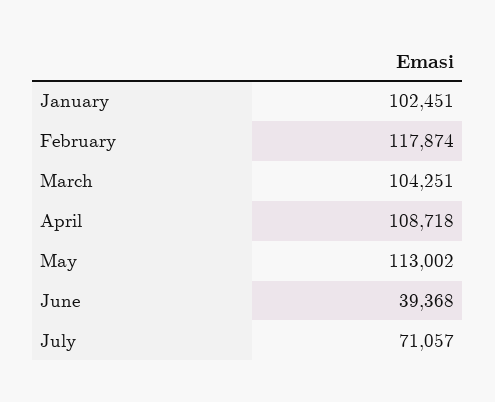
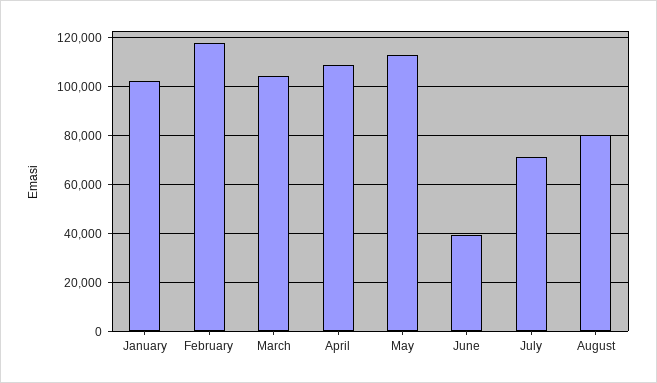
August: none -> 80000

